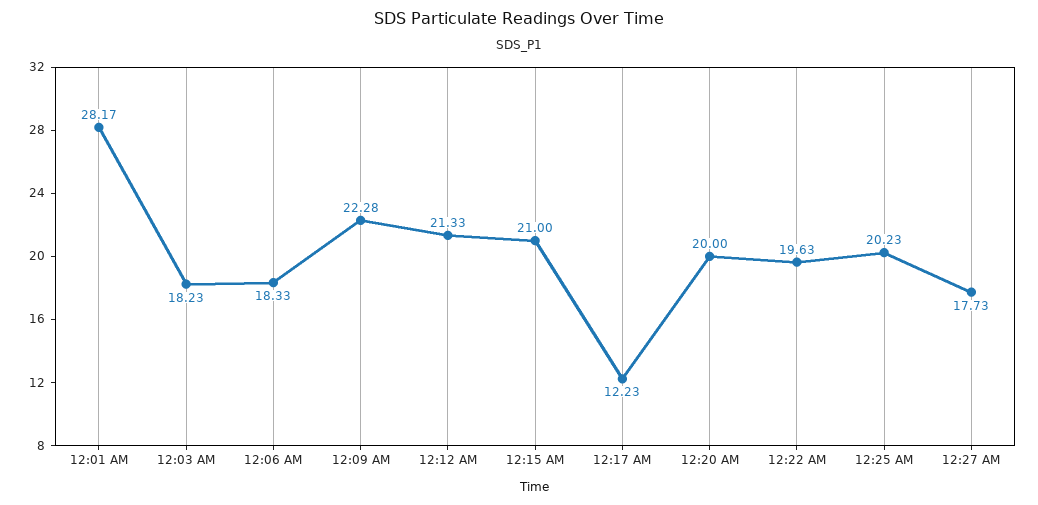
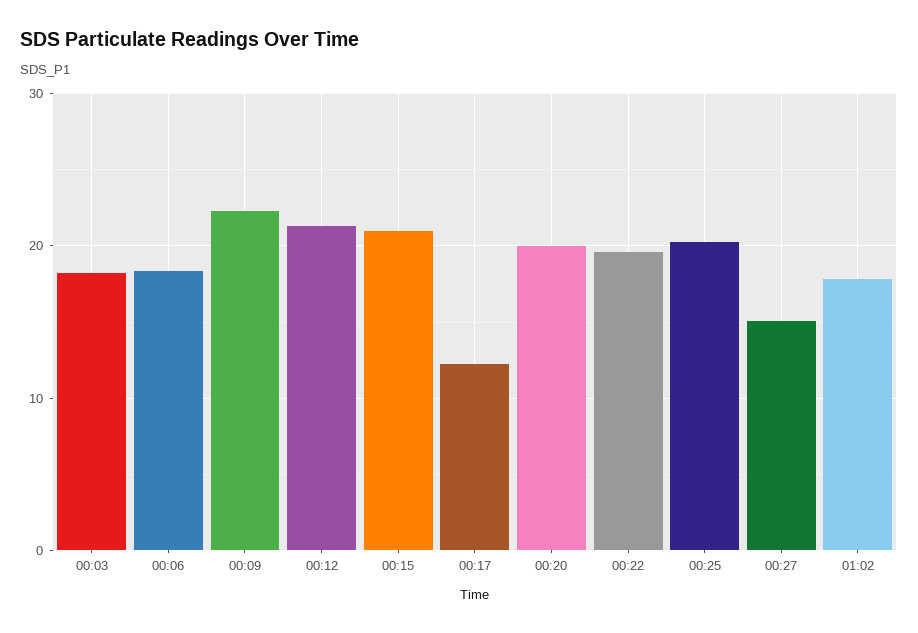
12:01 AM: 28.17 -> none
12:27 AM: 17.73 -> 15
01:02: none -> 18

